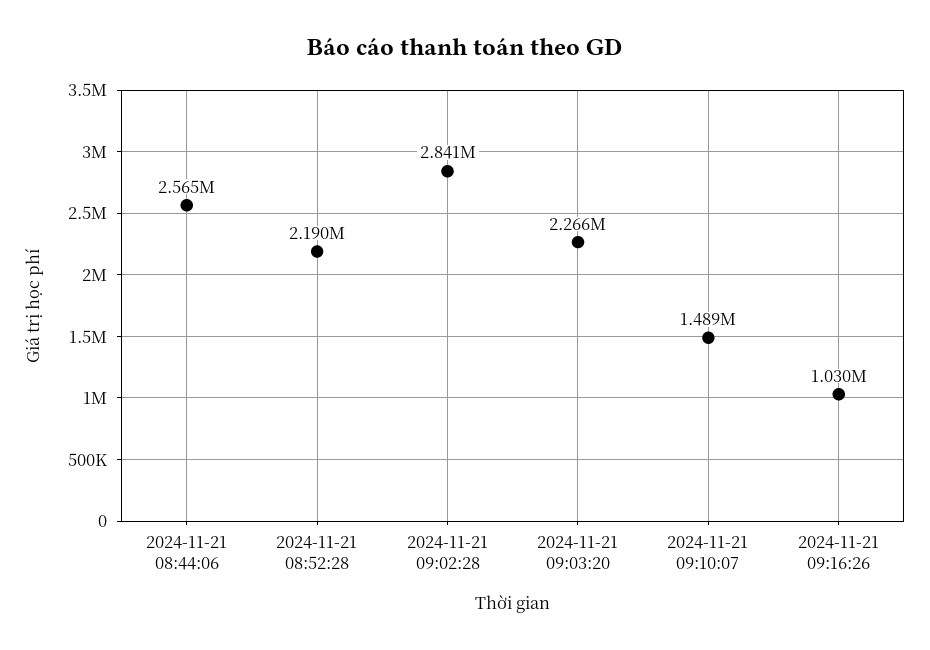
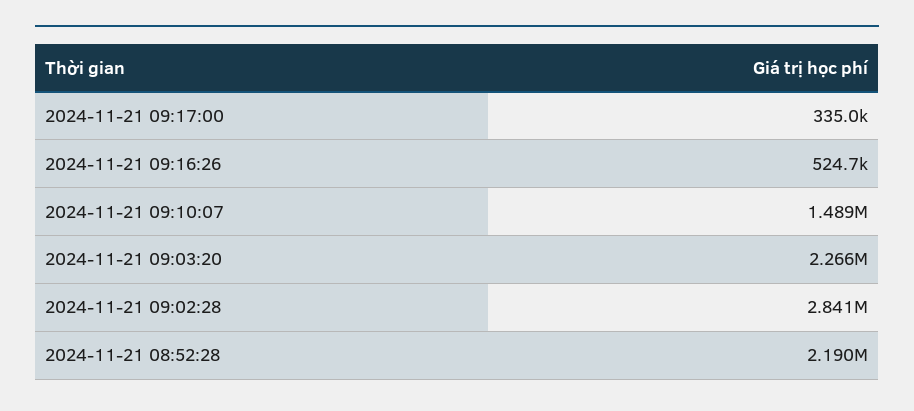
2024-11-21 08:44:06: 2565000 -> none
2024-11-21 09:16:26: 1030000 -> 524700
2024-11-21 09:17:00: none -> 335000

